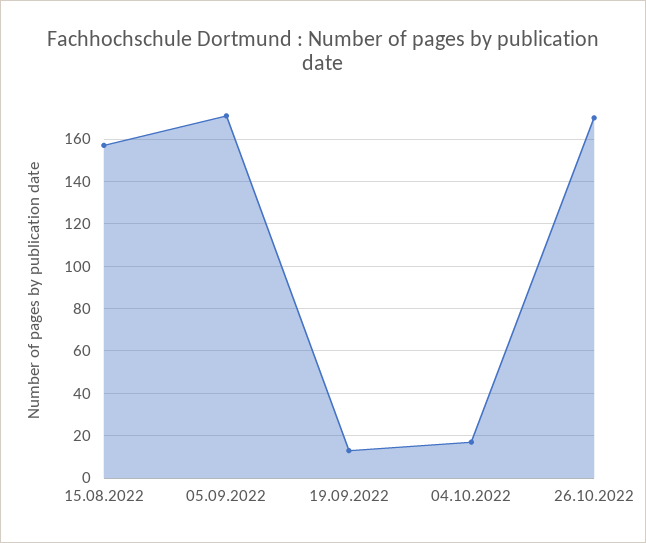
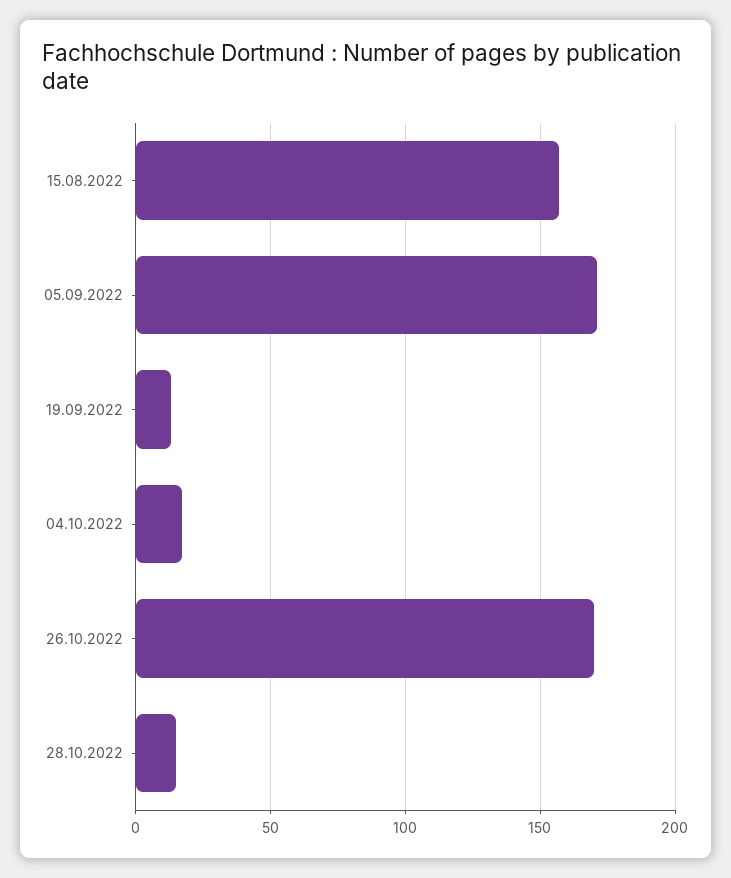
28.10.2022: none -> 15

